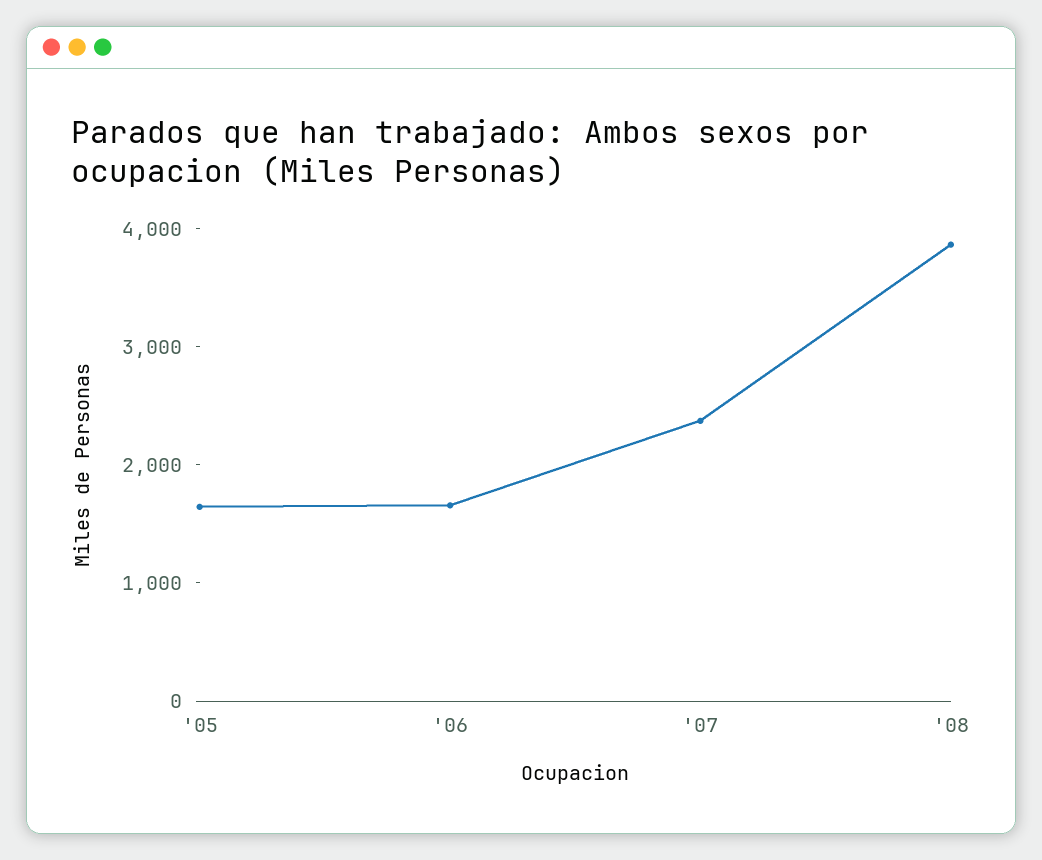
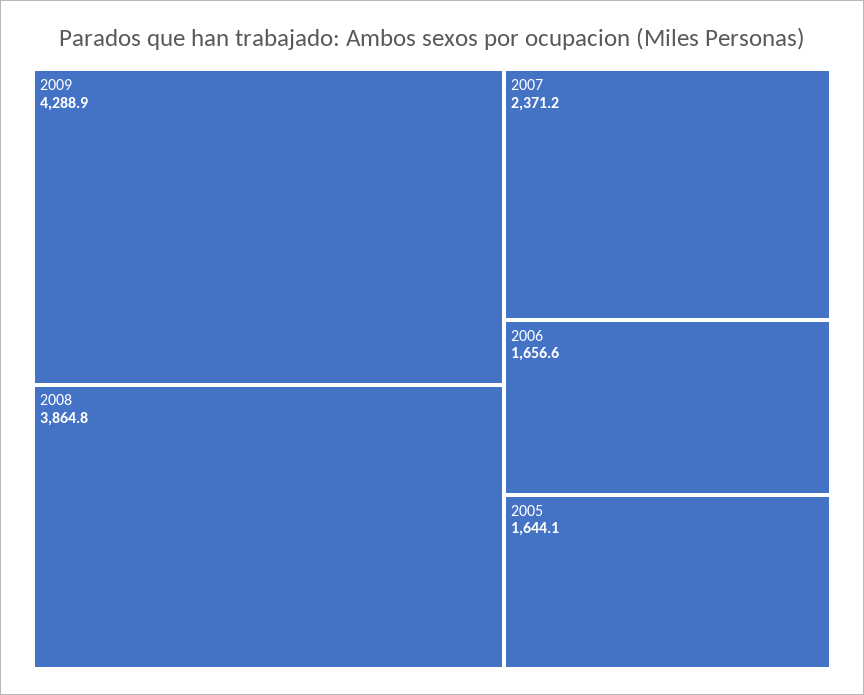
2009: none -> 4288.9

